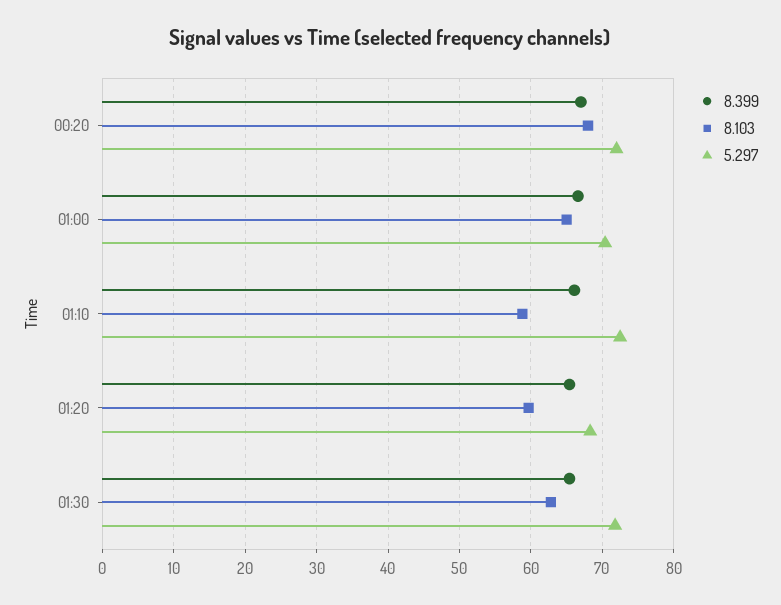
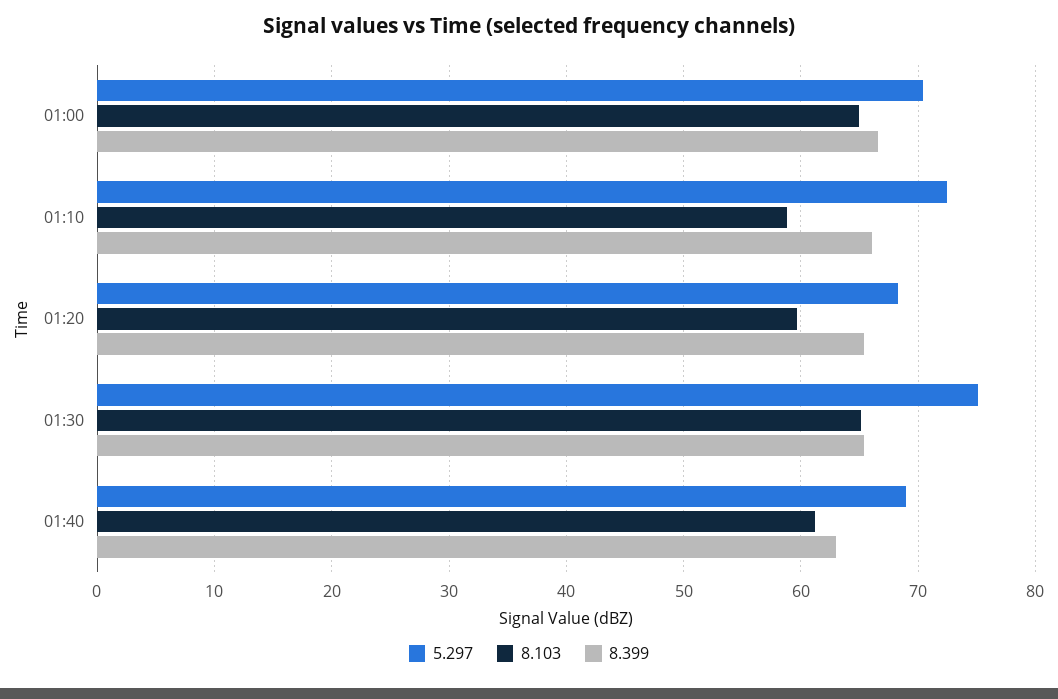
8.399, 00:20: 67 -> none
8.103, 00:20: 68 -> none
5.297, 00:20: 72 -> none
8.103, 01:30: 63 -> 65
5.297, 01:30: 72 -> 75
5.297, 01:40: none -> 69
8.103, 01:40: none -> 61
8.399, 01:40: none -> 63

